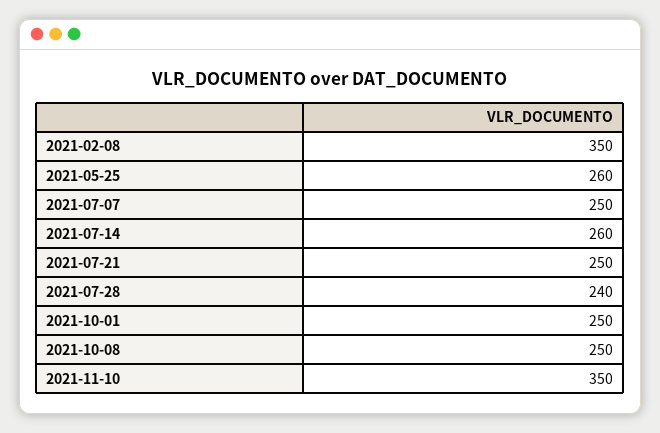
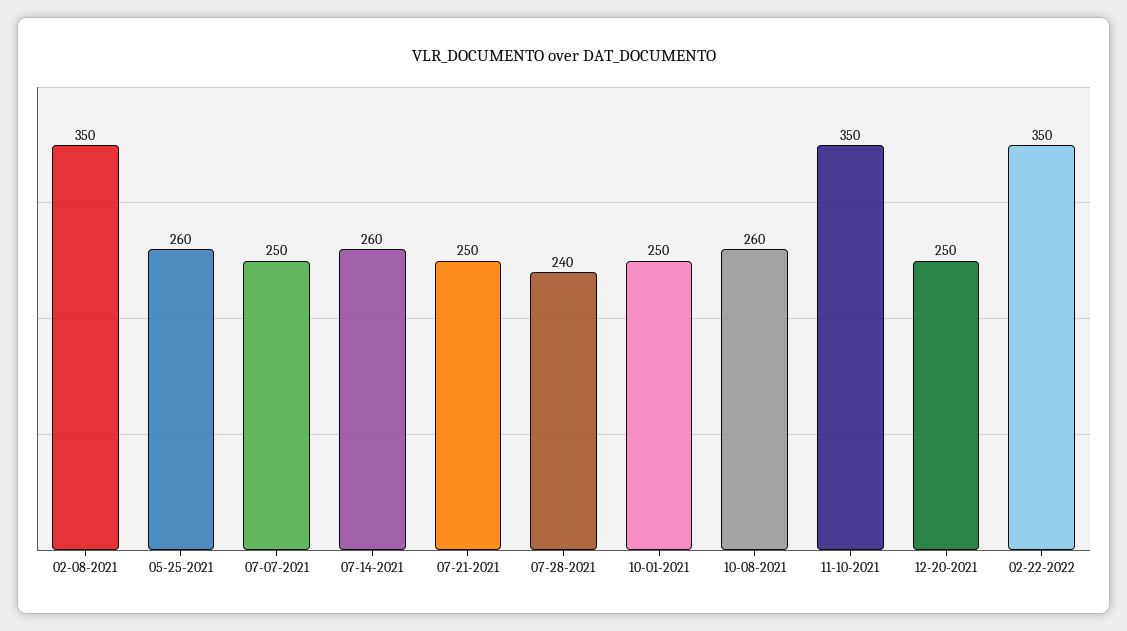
2021-10-08: 250 -> 260
12-20-2021: none -> 250
02-22-2022: none -> 350

